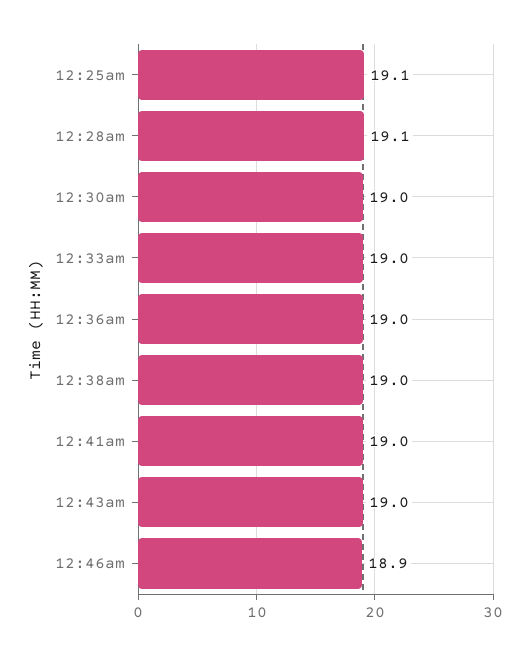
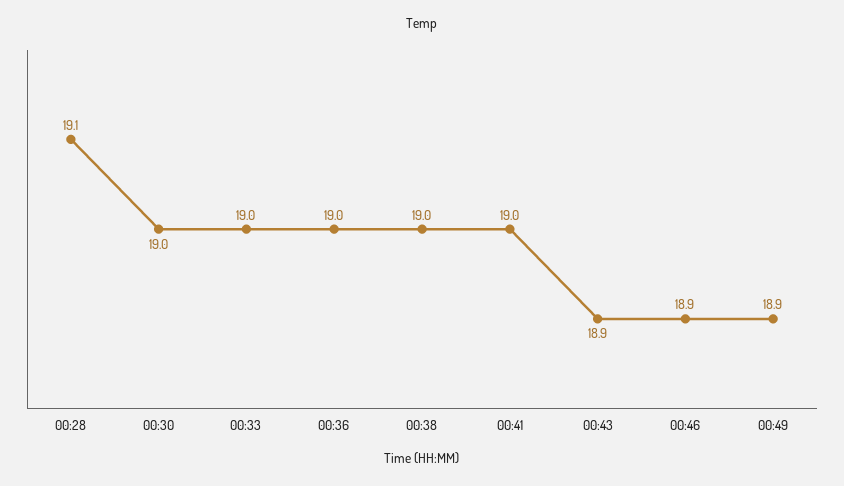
12:25am: 19.1 -> none
12:43am: 19 -> 18.9
00:49: none -> 18.9

